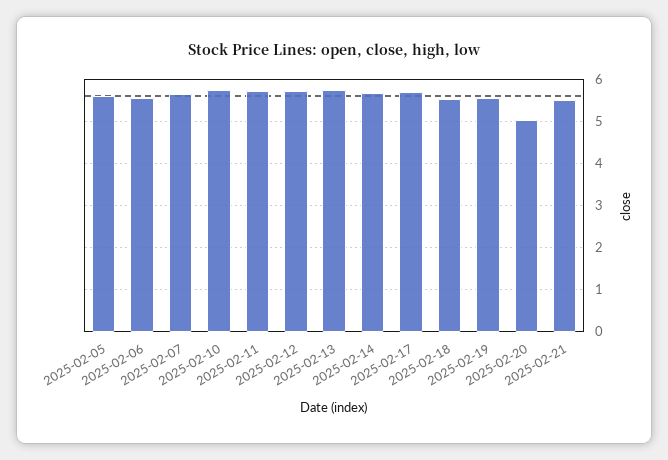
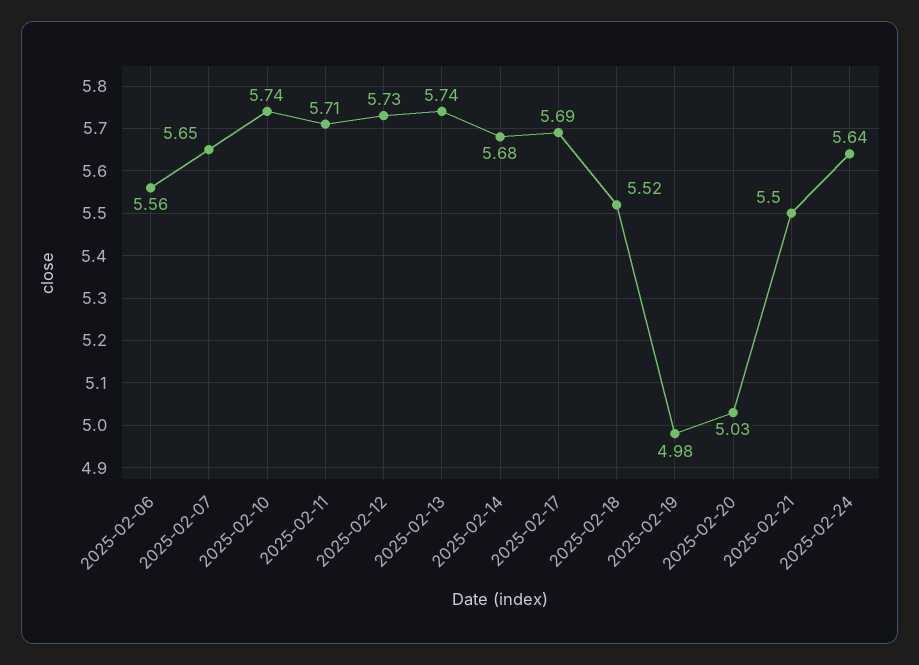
2025-02-05: 5.6 -> none
2025-02-19: 5.6 -> 4.98
2025-02-24: none -> 5.64

